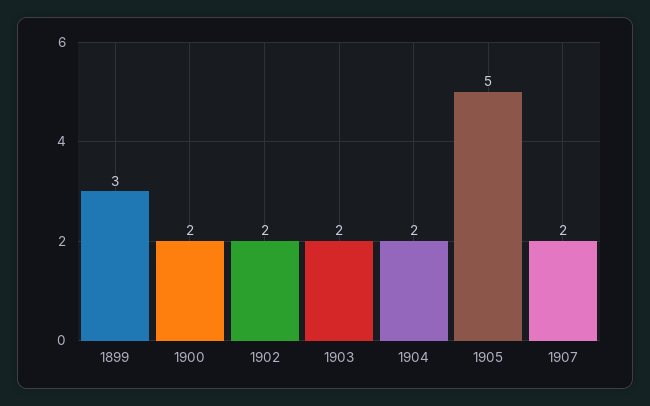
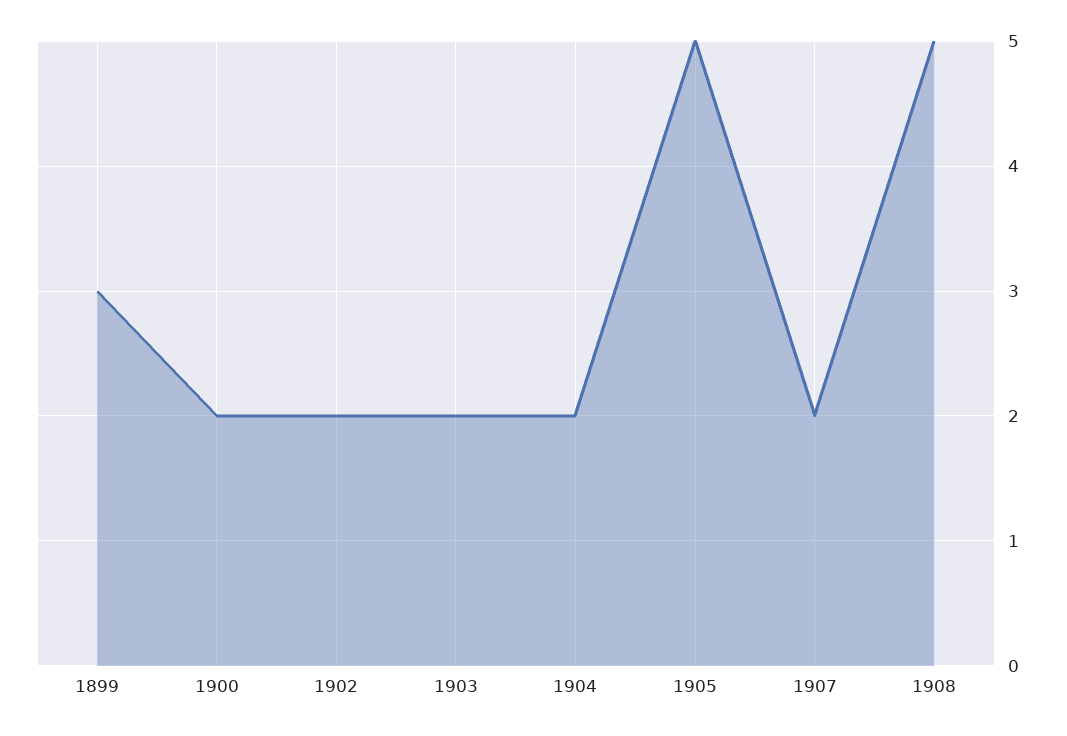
1908: none -> 5

